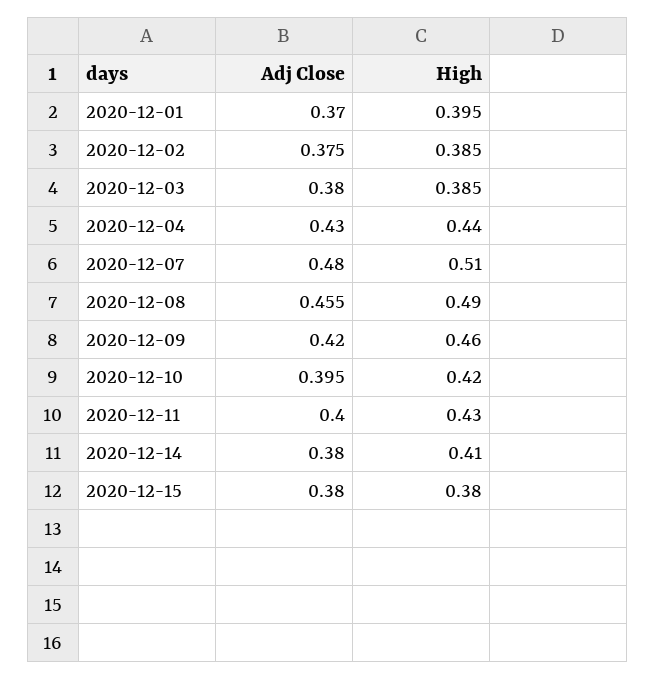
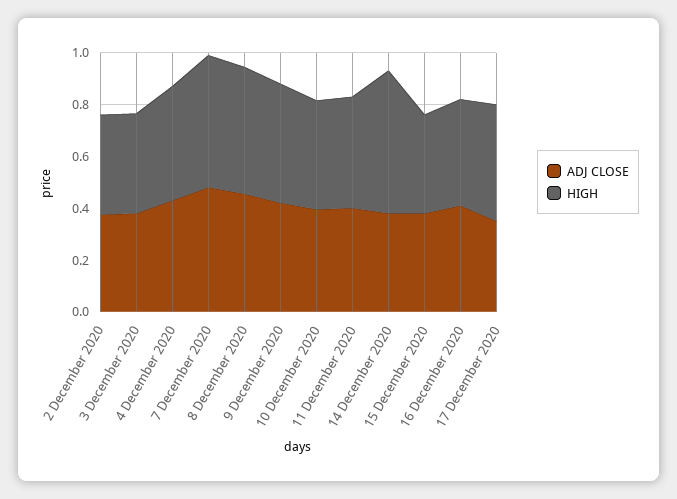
Adj Close, 2020-12-01: 0.37 -> none
High, 2020-12-01: 0.395 -> none
High, 2020-12-14: 0.41 -> 0.55
Adj Close, 16 December 2020: none -> 0.4
High, 16 December 2020: none -> 0.4
Adj Close, 17 December 2020: none -> 0.35
High, 17 December 2020: none -> 0.45

